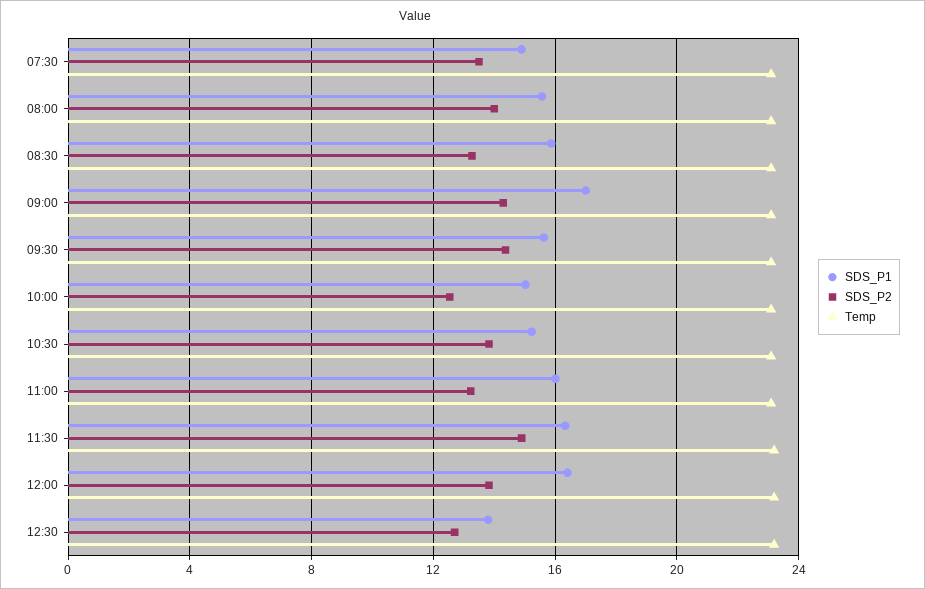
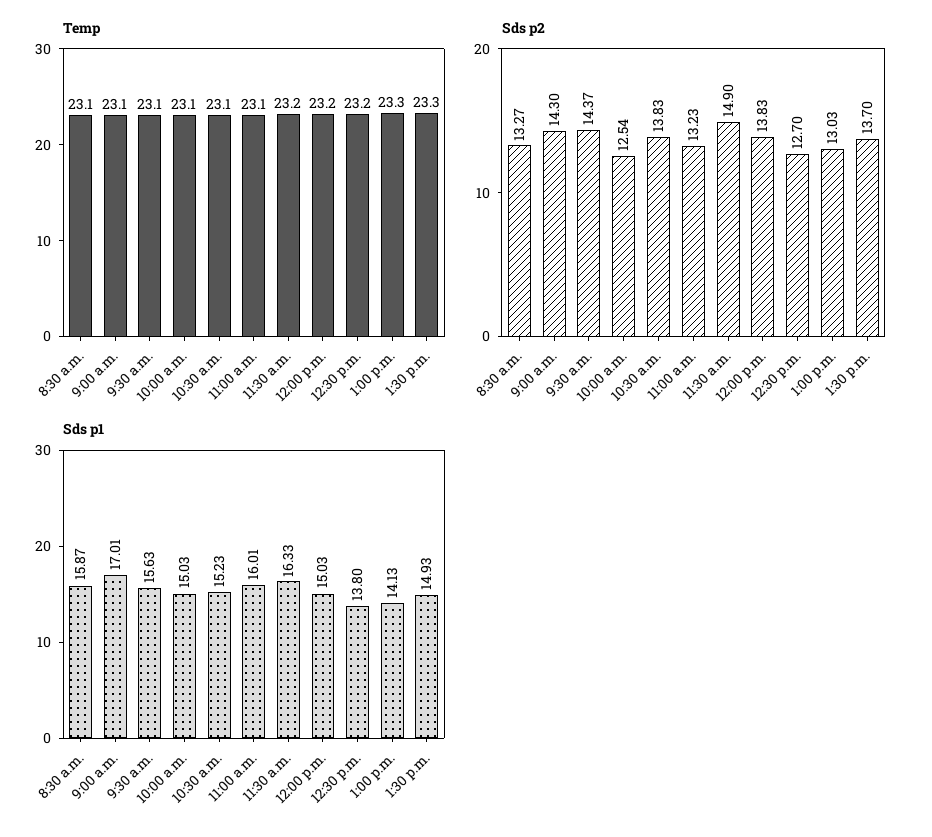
SDS_P1, 07:30: 15 -> none
SDS_P2, 07:30: 13.5 -> none
Temp, 07:30: 23 -> none
SDS_P1, 08:00: 15.5 -> none
SDS_P2, 08:00: 14 -> none
Temp, 08:00: 23 -> none
SDS_P1, 12:00: 16.5 -> 15.03
Temp, 1:00 p.m.: none -> 23.3
Temp, 1:30 p.m.: none -> 23.3
SDS_P2, 1:00 p.m.: none -> 13.03
SDS_P2, 1:30 p.m.: none -> 13.7
SDS_P1, 1:00 p.m.: none -> 14.13
SDS_P1, 1:30 p.m.: none -> 14.93

